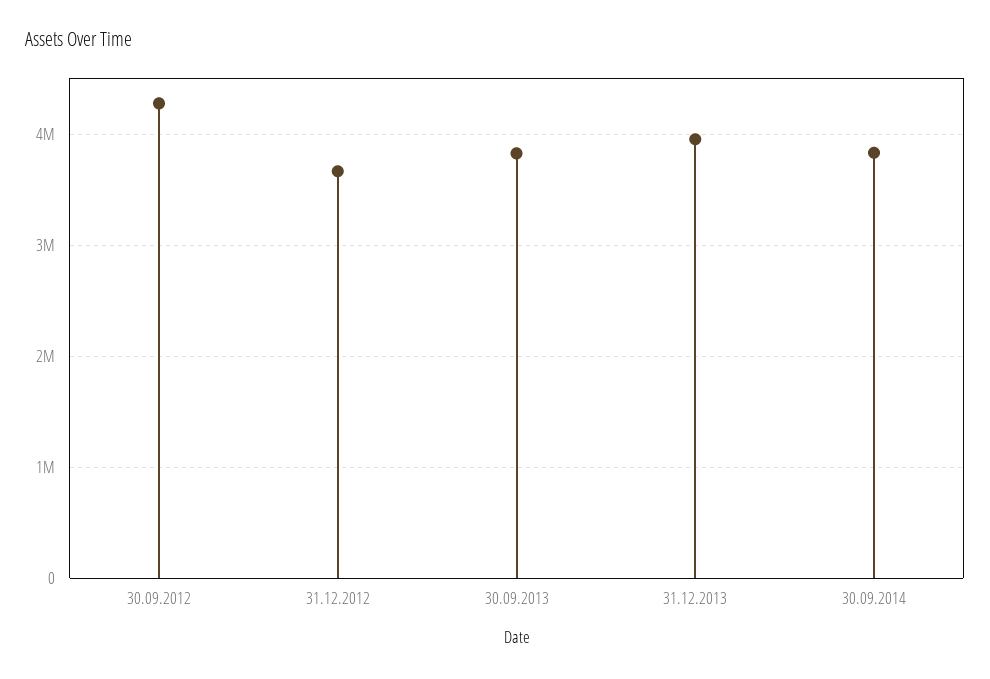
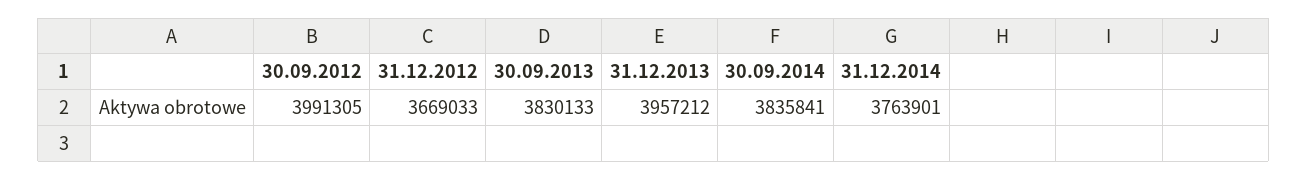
30.09.2012: 4300000 -> 3991305
31.12.2014: none -> 3763901

